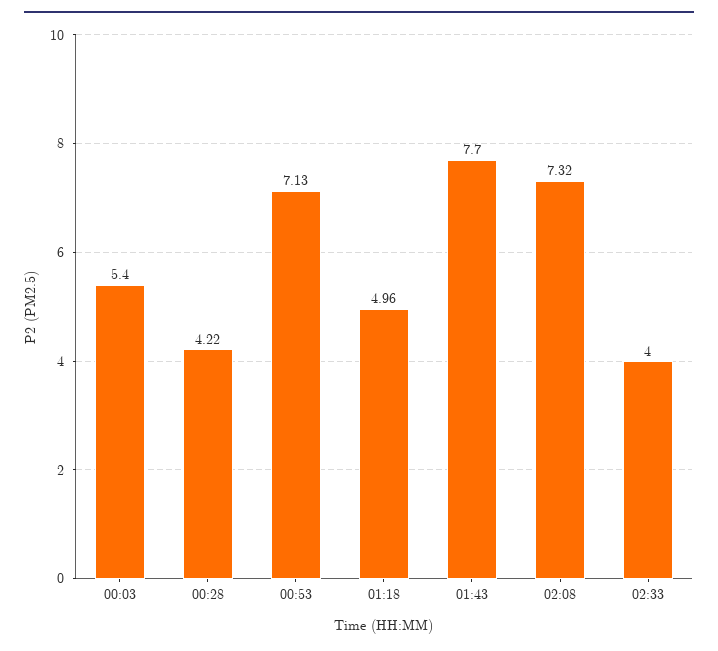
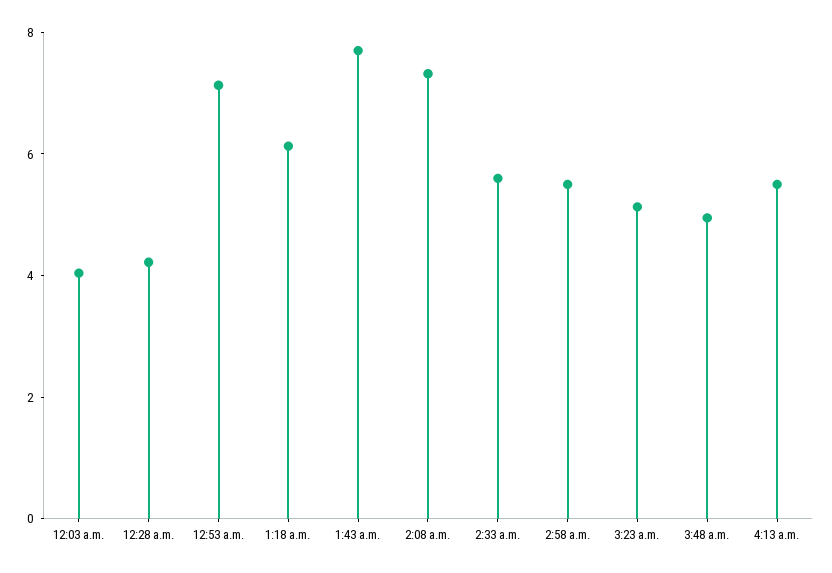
00:03: 5.4 -> 4
01:18: 4.96 -> 6
02:33: 4 -> 5.5
2:58 a.m.: none -> 5.5
3:23 a.m.: none -> 5
3:48 a.m.: none -> 5
4:13 a.m.: none -> 5.5

